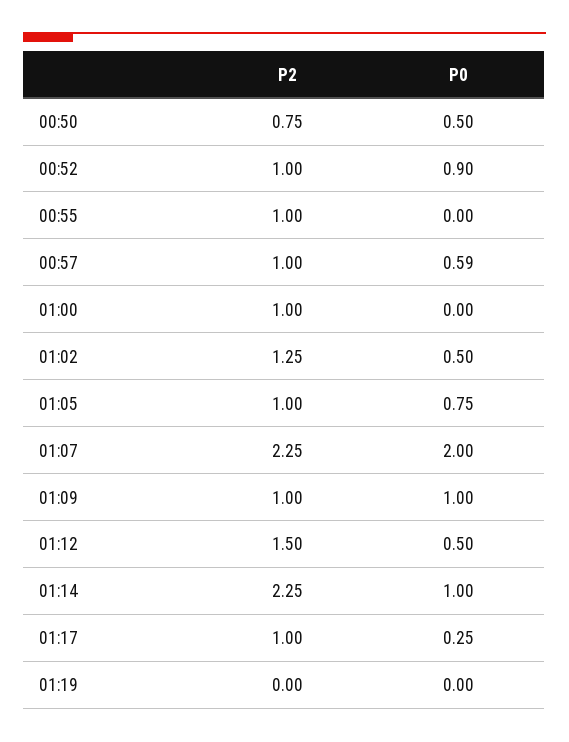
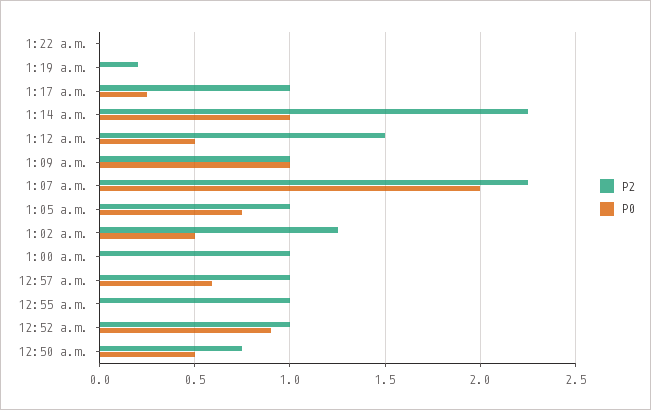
P2, 01:19: 0 -> 0.2
P2, 1:22 a.m.: none -> 0
P0, 1:22 a.m.: none -> 0

